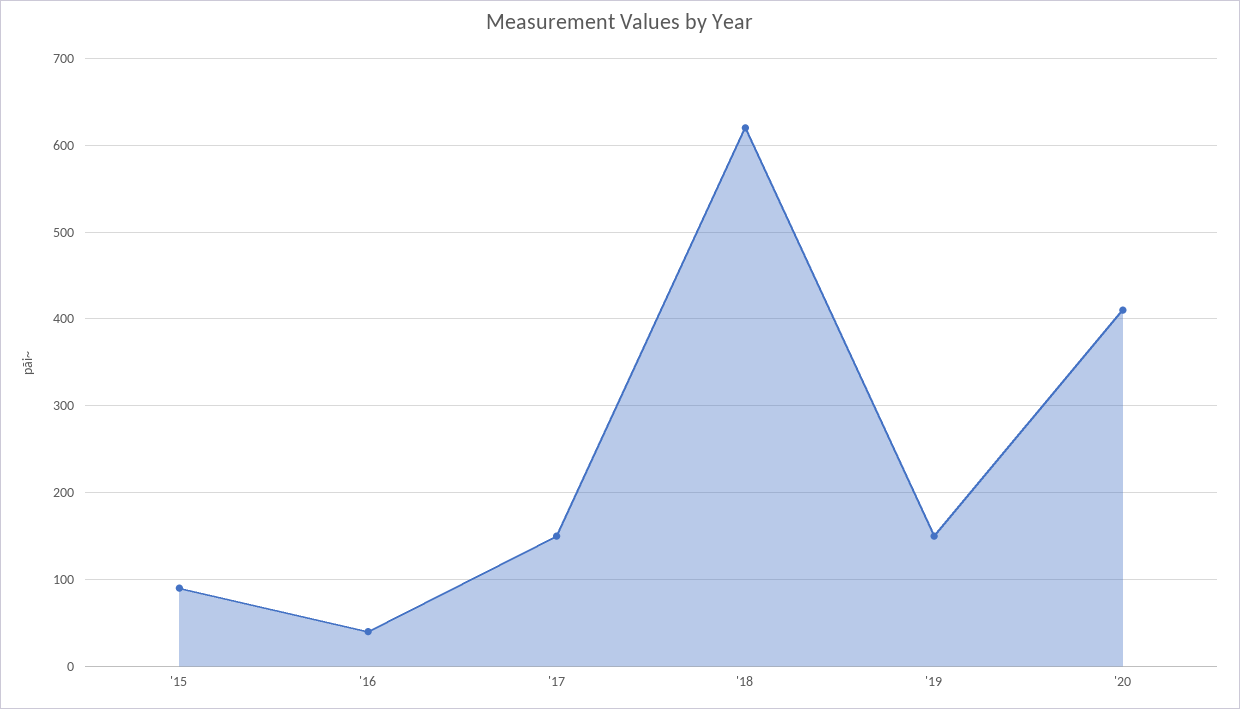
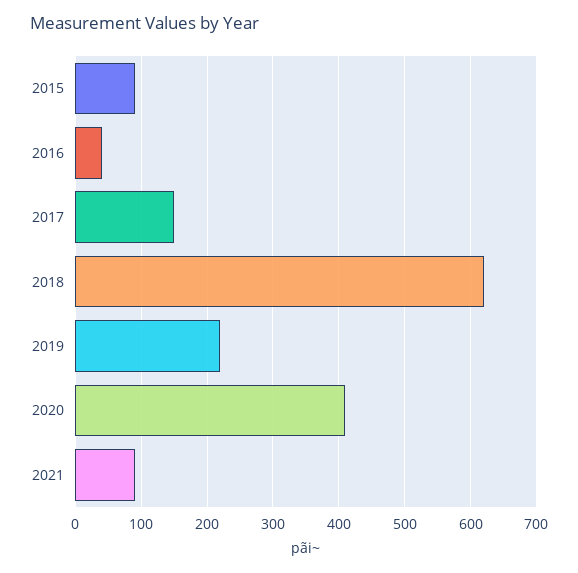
'19: 150 -> 220
2021: none -> 90

